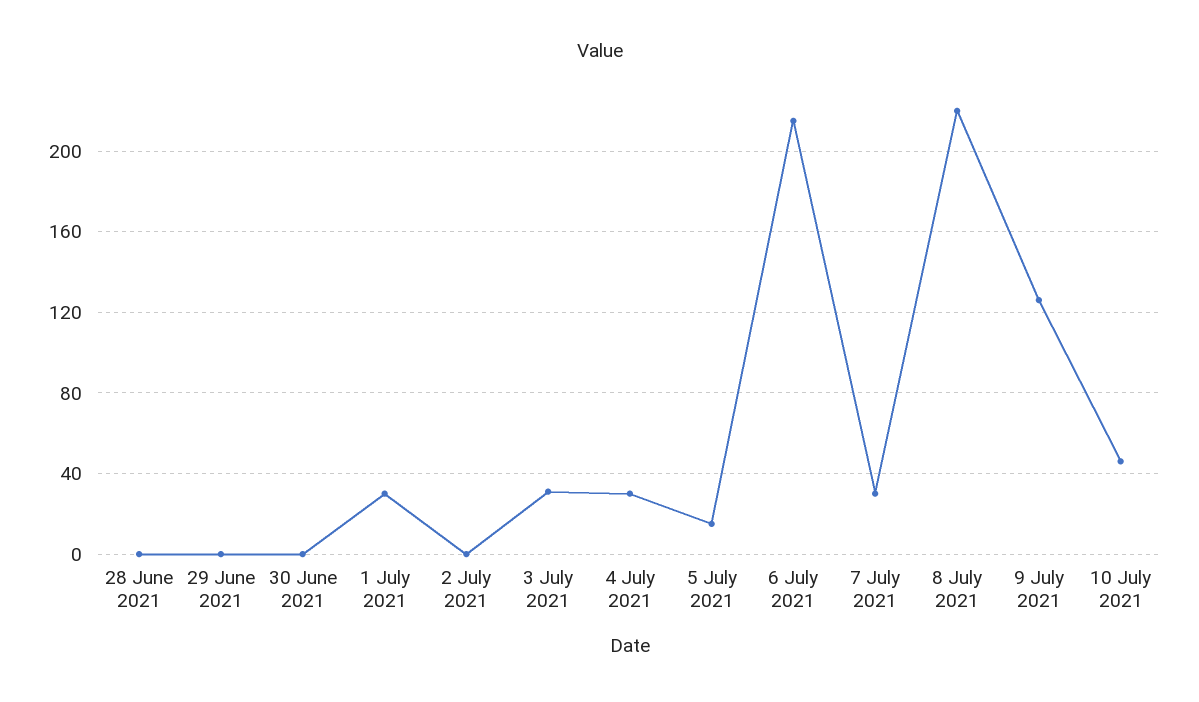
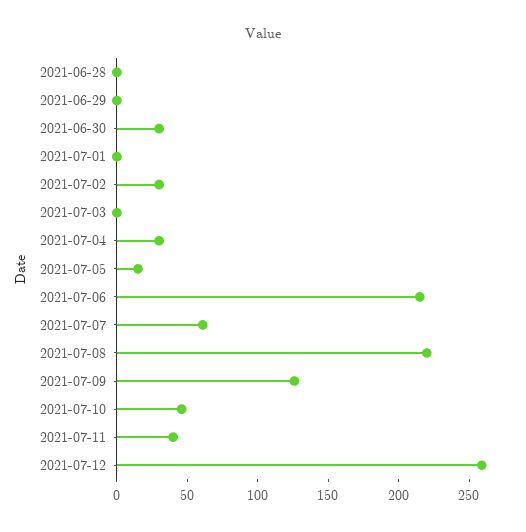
30 June 2021: 0 -> 30
1 July 2021: 30 -> 0
2 July 2021: 0 -> 30
3 July 2021: 30 -> 0
7 July 2021: 30 -> 60
2021-07-11: none -> 40
2021-07-12: none -> 260

